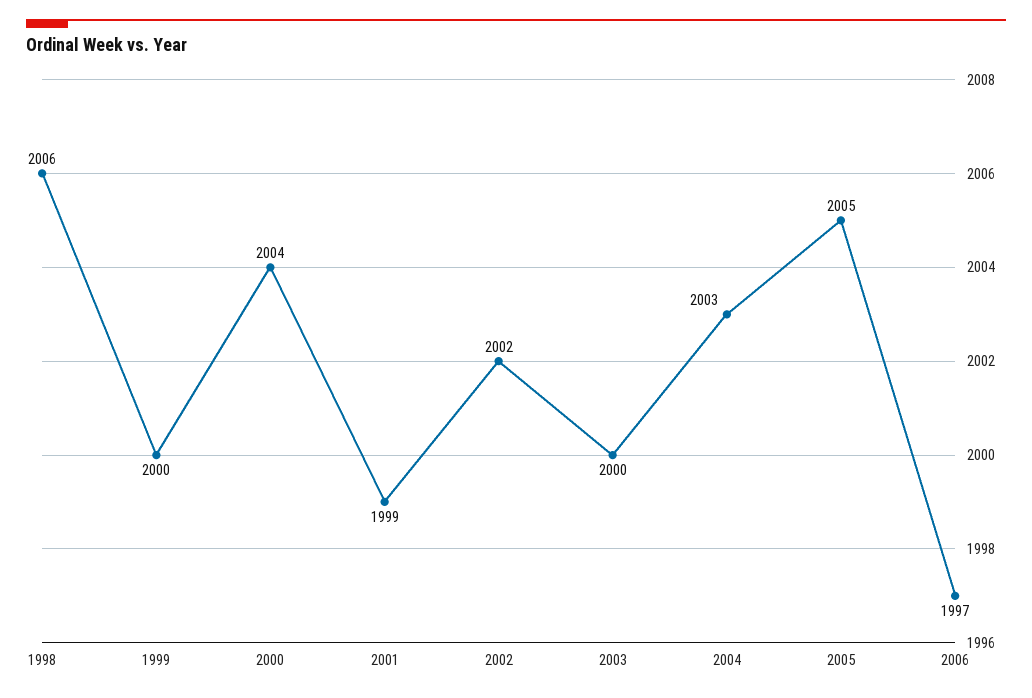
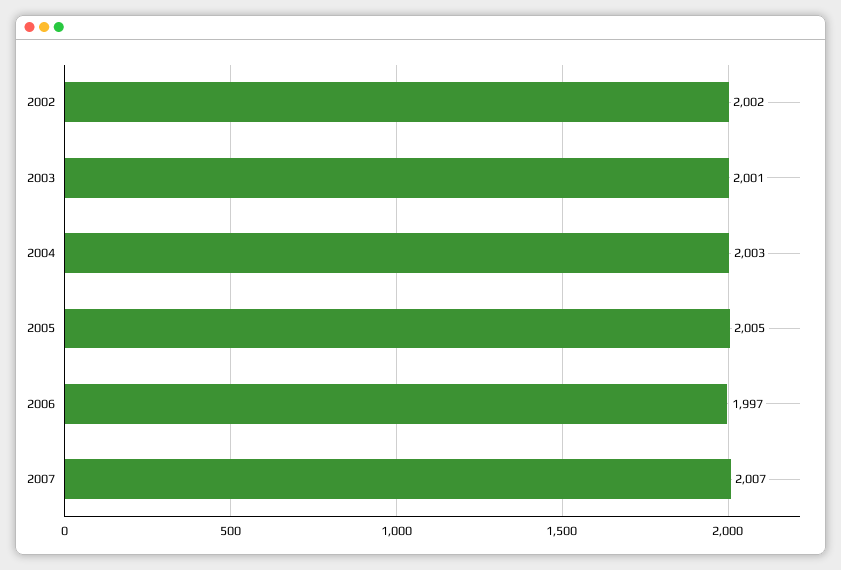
1998: 2006 -> none
1999: 2000 -> none
2000: 2004 -> none
2001: 1999 -> none
2003: 2000 -> 2001
2007: none -> 2007

